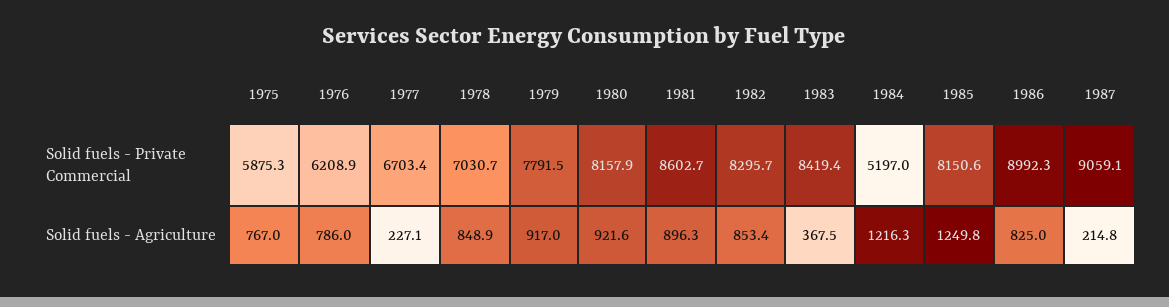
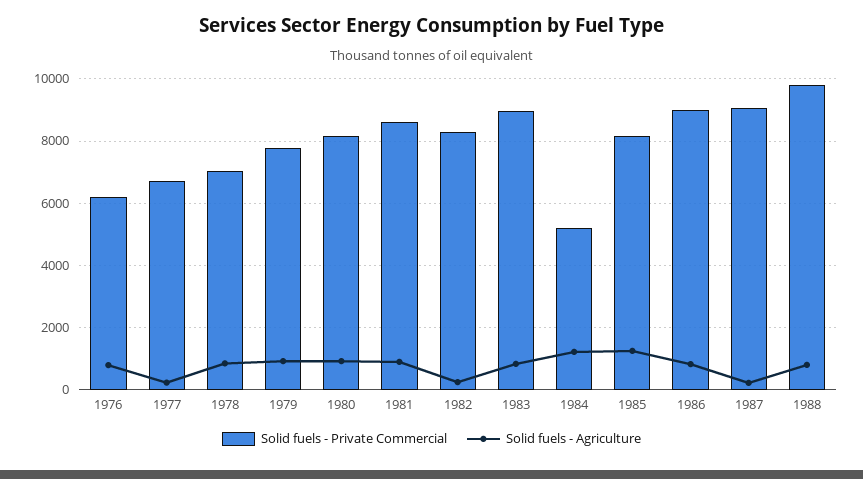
Solid fuels - Private Commercial, 1975: 5875.3 -> none
Solid fuels - Private Commercial, 1983: 8419.4 -> 9000
Solid fuels - Agriculture, 1975: 767 -> none
Solid fuels - Agriculture, 1982: 853.4 -> 200
Solid fuels - Agriculture, 1983: 367.5 -> 800
Solid fuels - Private Commercial, 1988: none -> 9800
Solid fuels - Agriculture, 1988: none -> 800

